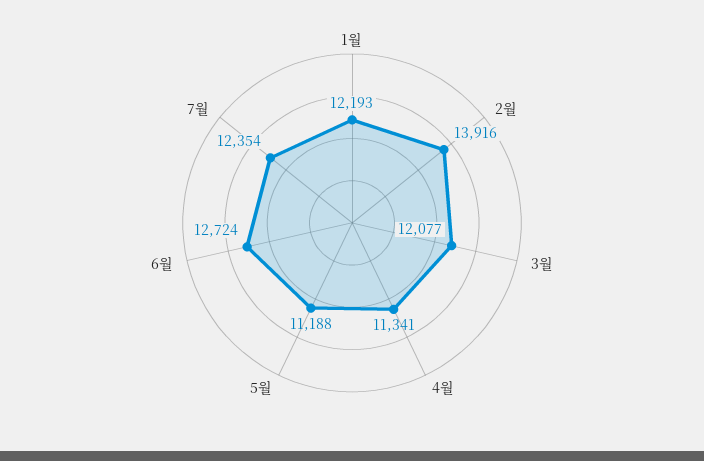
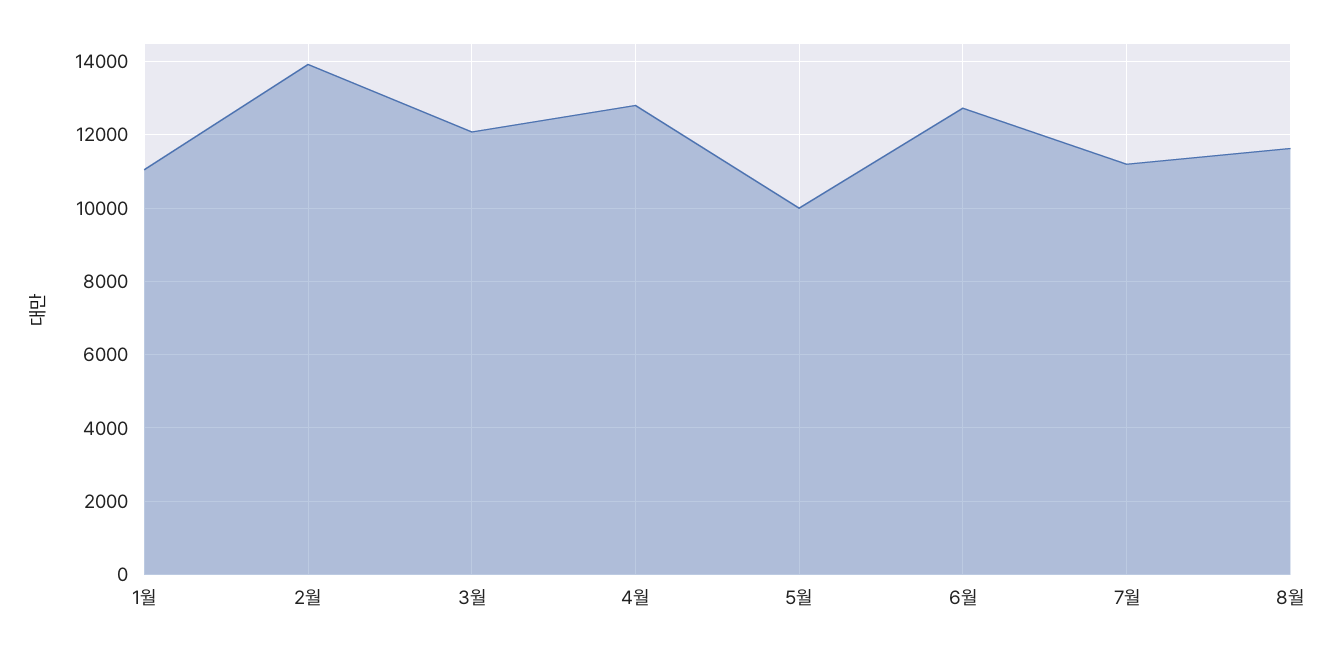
1월: 12193 -> 11000
4월: 11341 -> 12800
5월: 11188 -> 10000
7월: 12354 -> 11200
8월: none -> 11600

